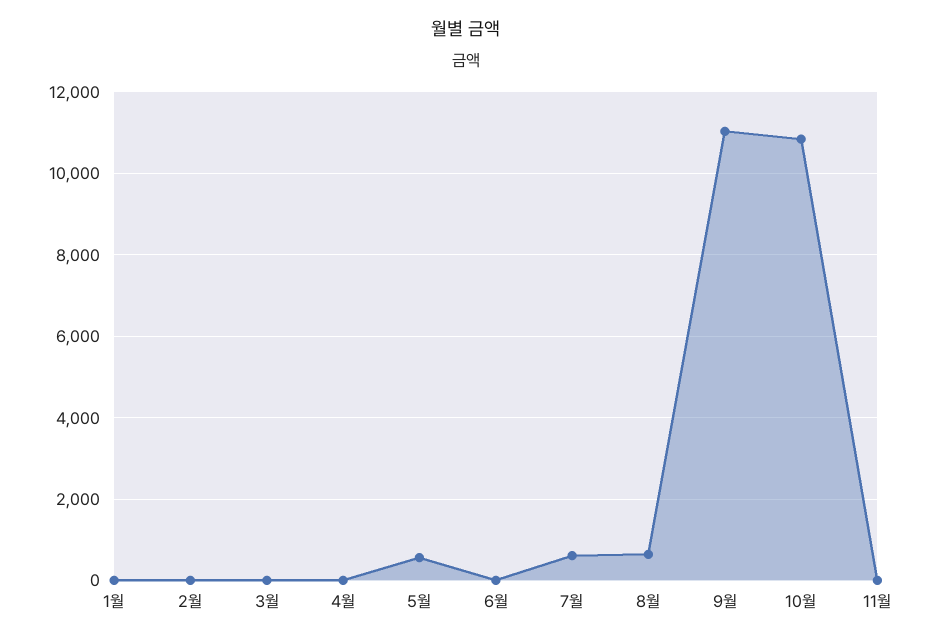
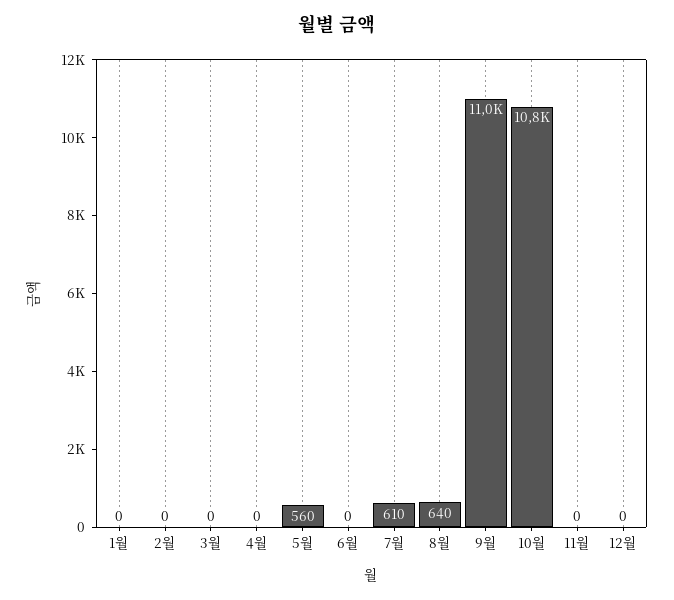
12월: none -> 0

